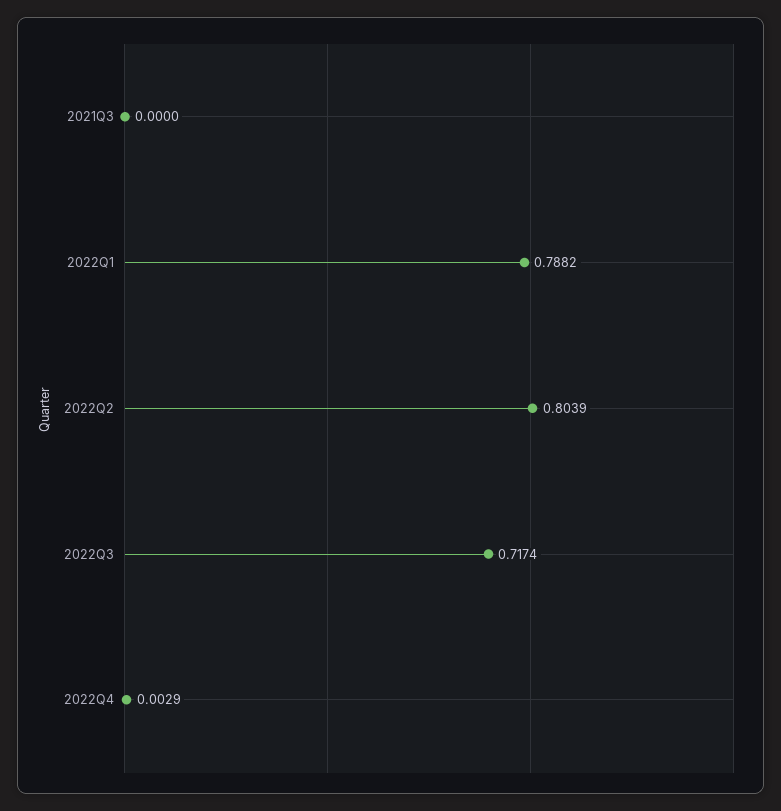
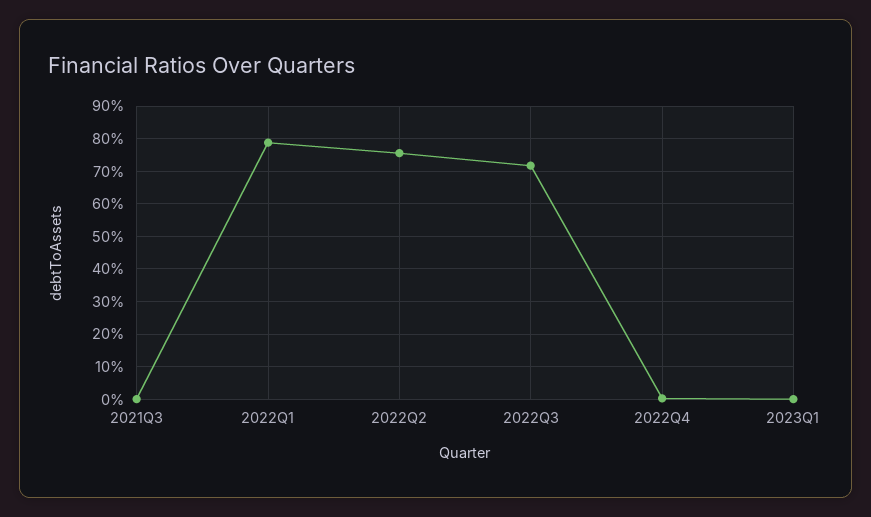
2022Q2: 0.8039 -> 0.76
2023Q1: none -> 0

